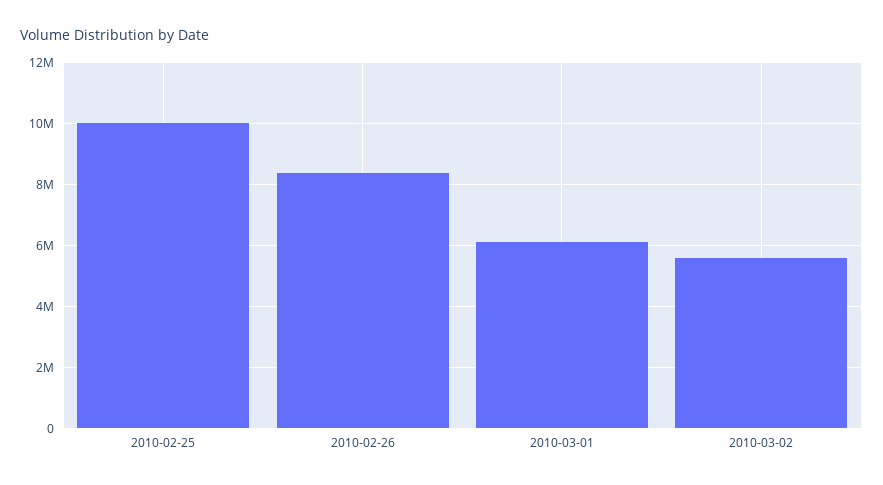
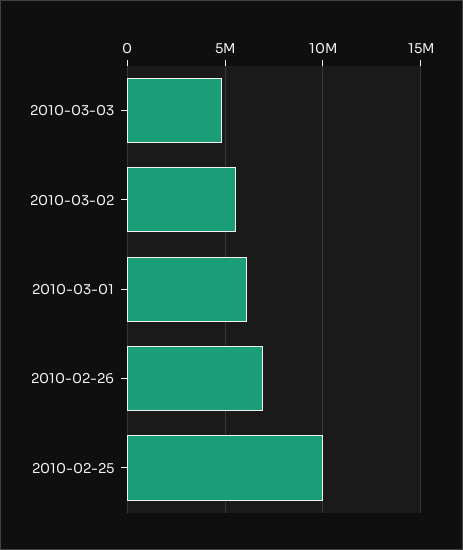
2010-02-26: 8400000 -> 7000000
2010-03-03: none -> 5000000

